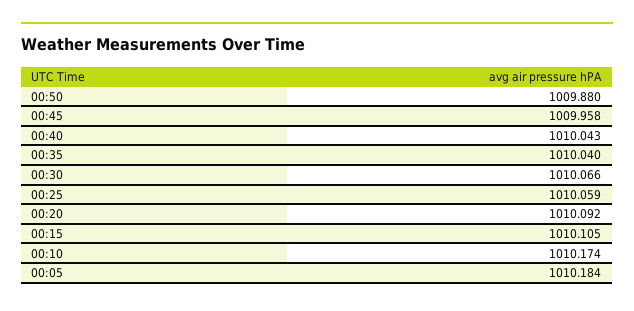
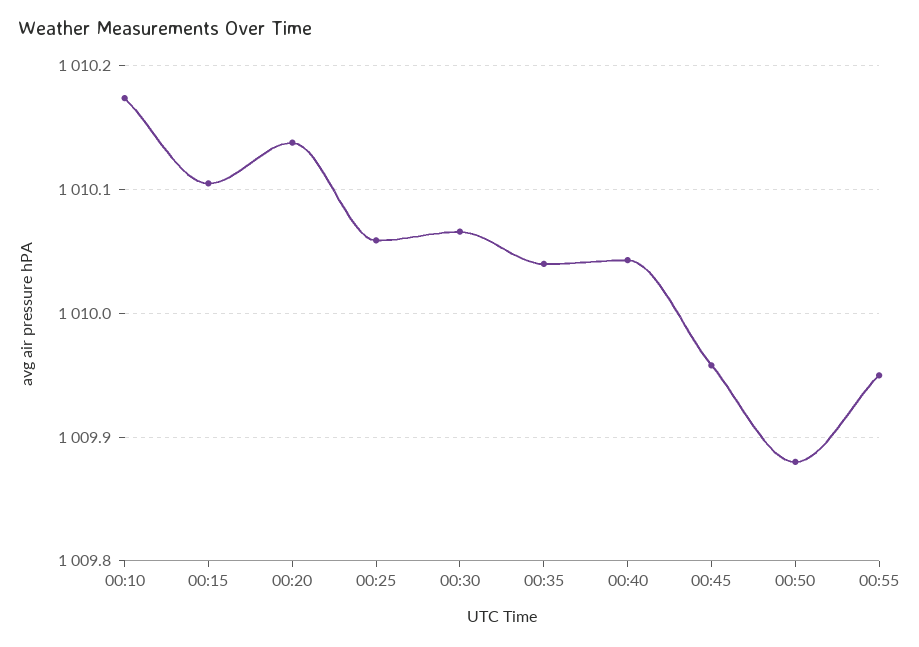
00:20: 1010.092 -> 1010.14
00:05: 1010.184 -> none
00:55: none -> 1009.95

